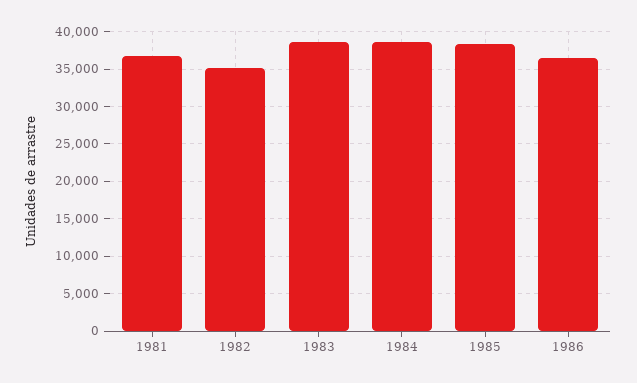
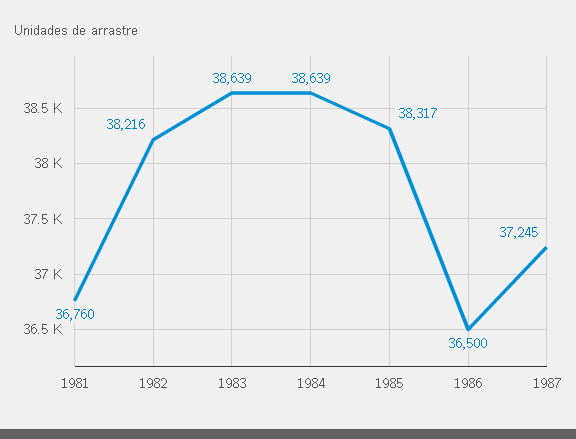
1982: 35000 -> 38216
1987: none -> 37245

